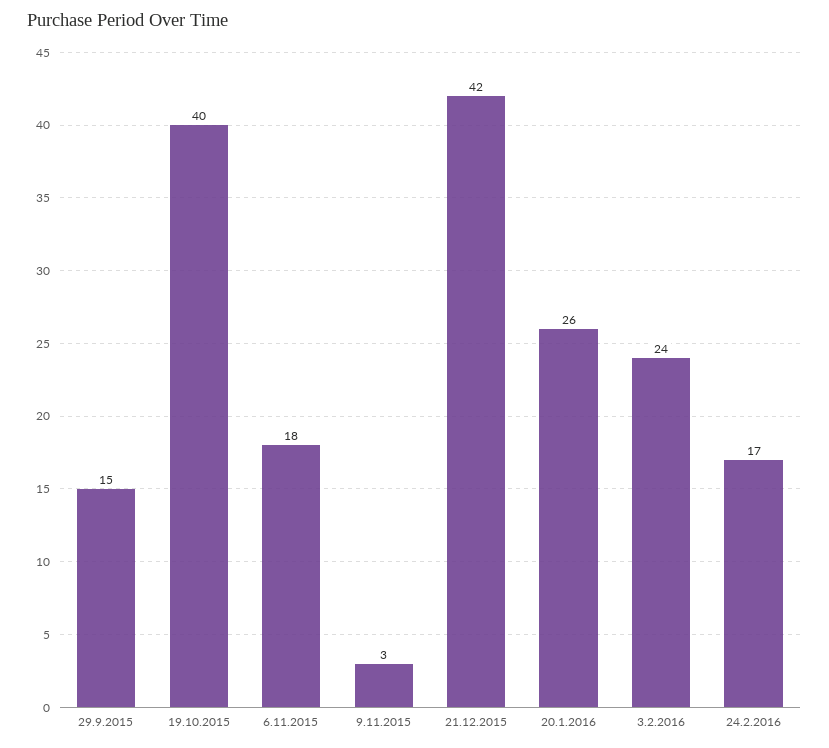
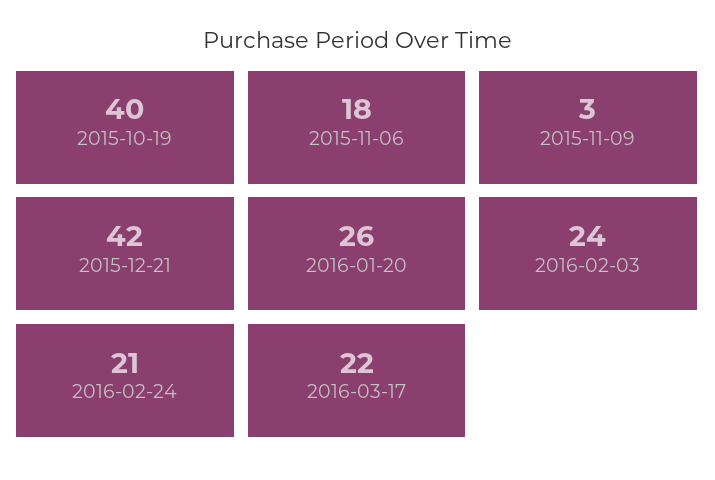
29.9.2015: 15 -> none
24.2.2016: 17 -> 21
2016-03-17: none -> 22

